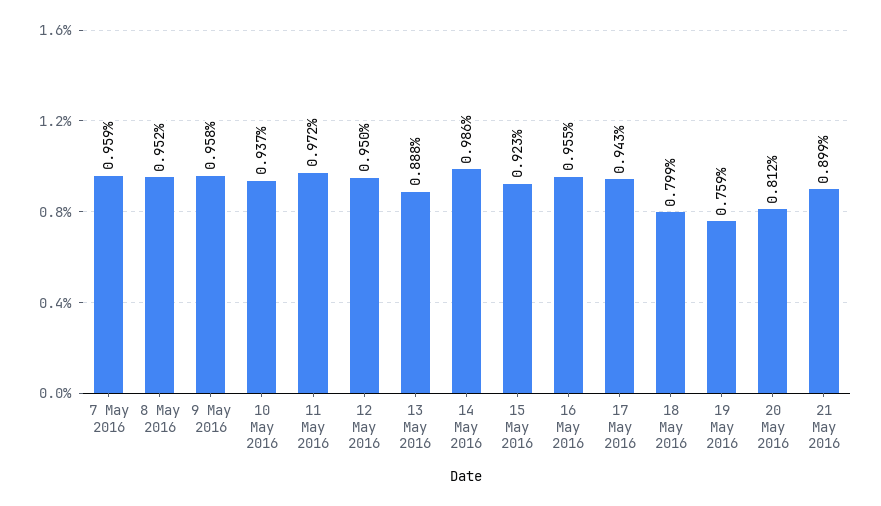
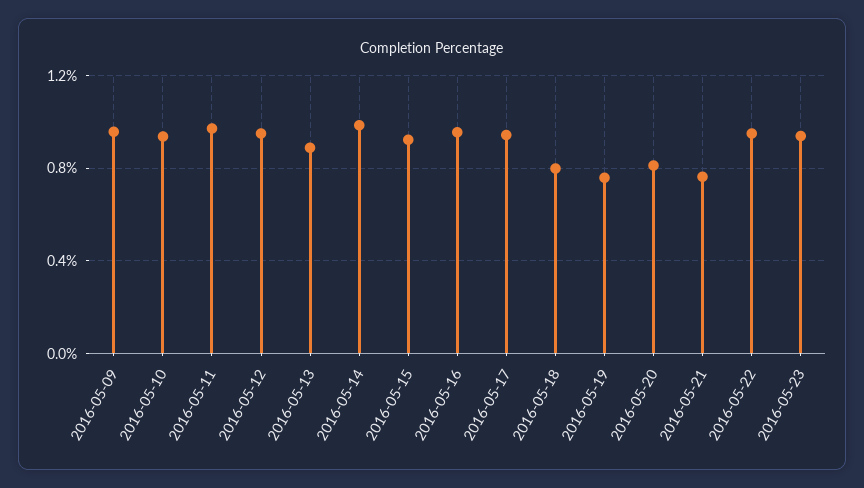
7 May 2016: 0.959 -> none
8 May 2016: 0.952 -> none
21 May 2016: 0.899 -> 0.75
2016-05-22: none -> 0.95
2016-05-23: none -> 0.95

